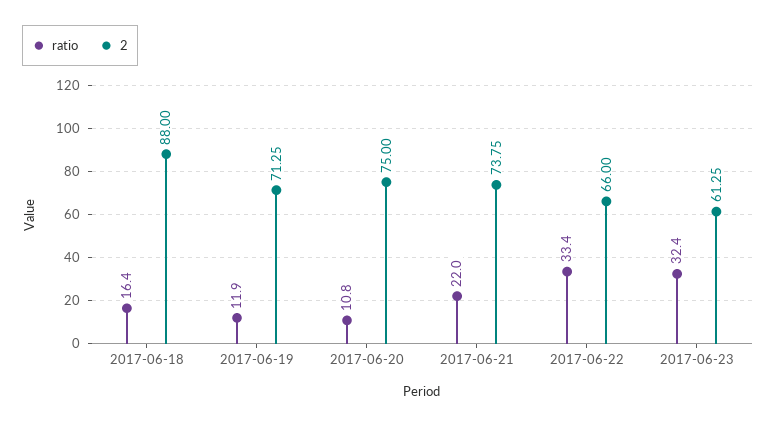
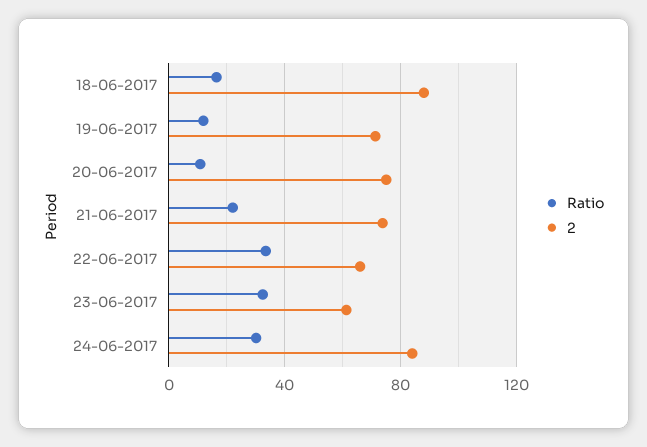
ratio, 24-06-2017: none -> 30
2, 24-06-2017: none -> 85

